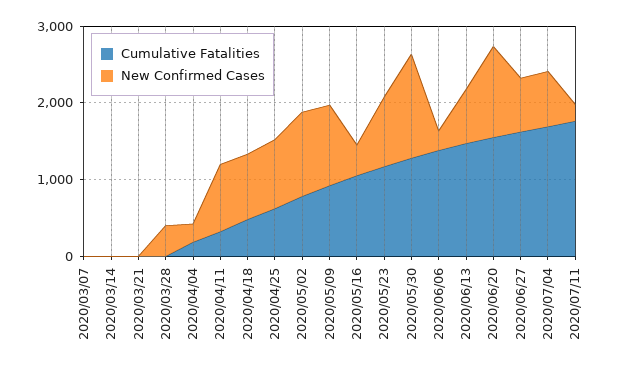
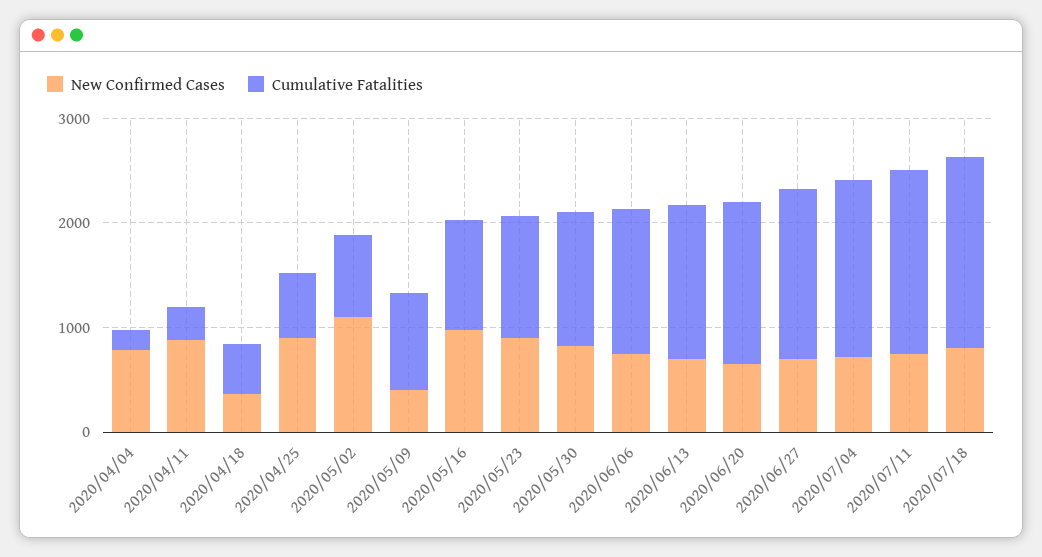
Cumulative Fatalities, 2020/03/07: 0 -> none
New Confirmed Cases, 2020/03/07: 0 -> none
Cumulative Fatalities, 2020/03/14: 0 -> none
New Confirmed Cases, 2020/03/14: 0 -> none
Cumulative Fatalities, 2020/03/21: 0 -> none
New Confirmed Cases, 2020/03/21: 0 -> none
Cumulative Fatalities, 2020/03/28: 0 -> none
New Confirmed Cases, 2020/03/28: 400 -> none
New Confirmed Cases, 2020/04/04: 200 -> 800
New Confirmed Cases, 2020/04/18: 800 -> 400
New Confirmed Cases, 2020/05/09: 1000 -> 400
New Confirmed Cases, 2020/05/16: 400 -> 1000
New Confirmed Cases, 2020/05/30: 1400 -> 800
New Confirmed Cases, 2020/06/06: 200 -> 800
New Confirmed Cases, 2020/06/20: 1200 -> 600
New Confirmed Cases, 2020/07/11: 200 -> 800
New Confirmed Cases, 2020/07/18: none -> 800
Cumulative Fatalities, 2020/07/18: none -> 1800

